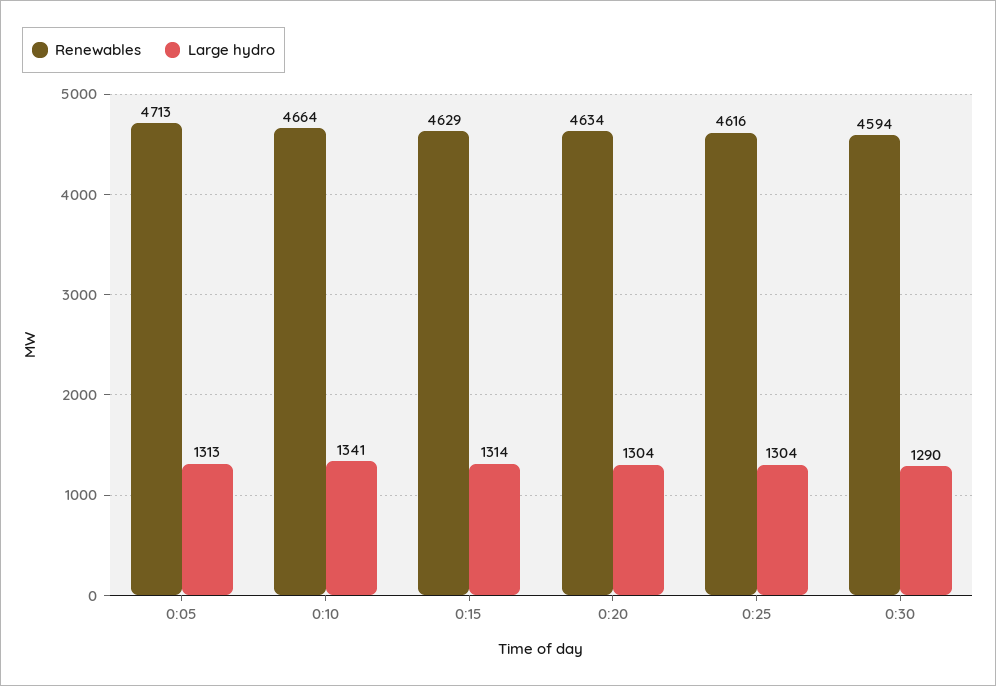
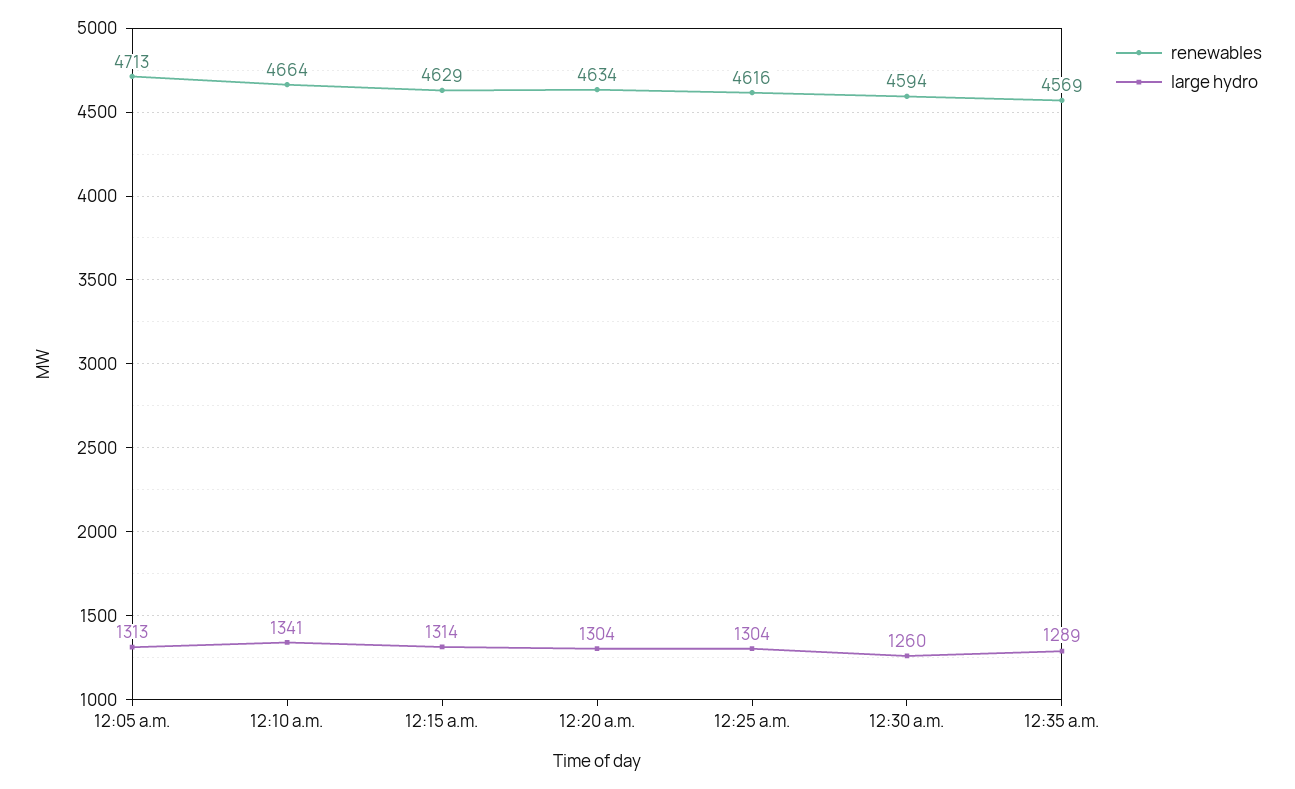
Large hydro, 0:30: 1290 -> 1260
Renewables, 12:35 a.m.: none -> 4569
Large hydro, 12:35 a.m.: none -> 1289

